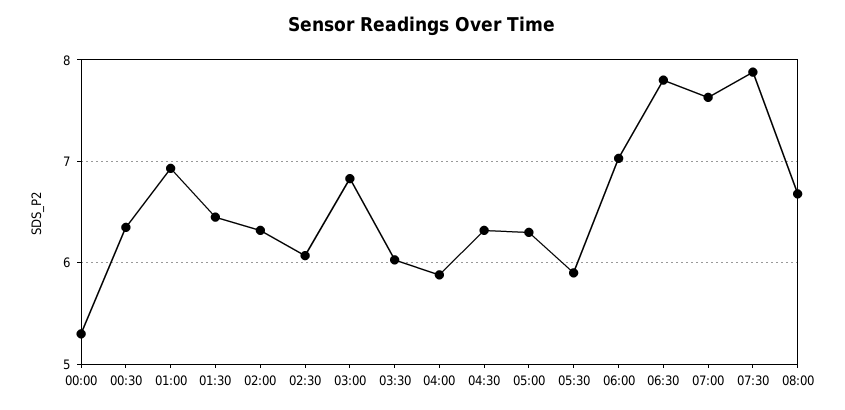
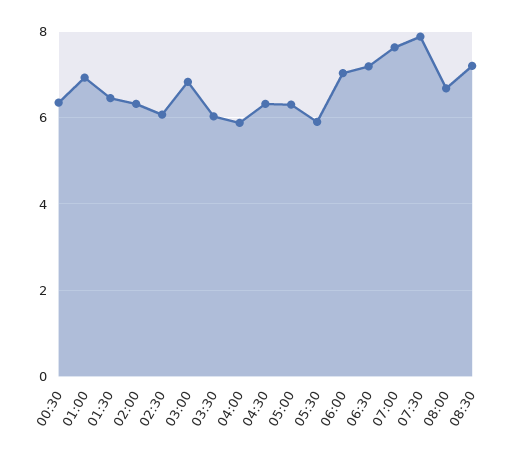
00:00: 5.3 -> none
06:30: 7.8 -> 7.2
08:30: none -> 7.2

